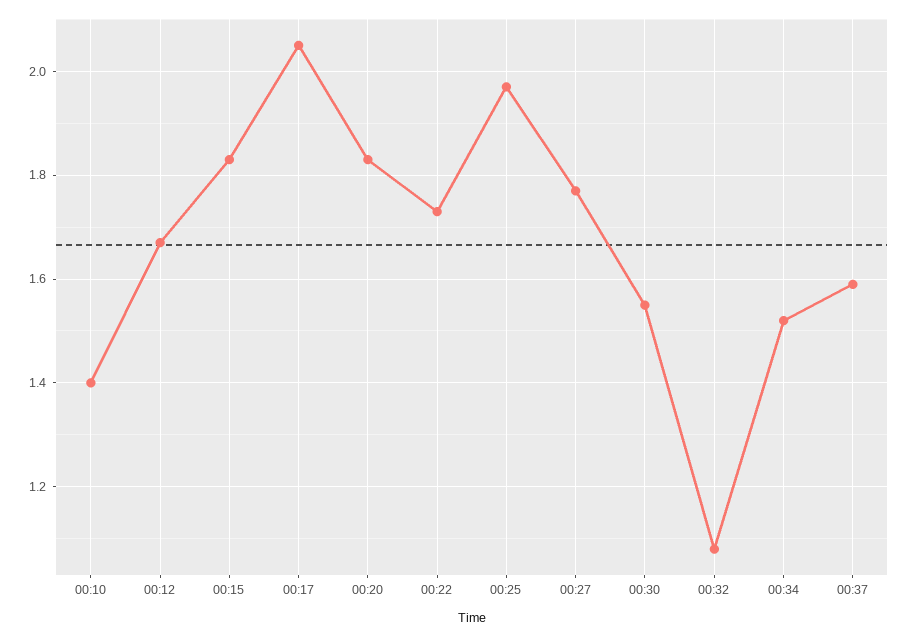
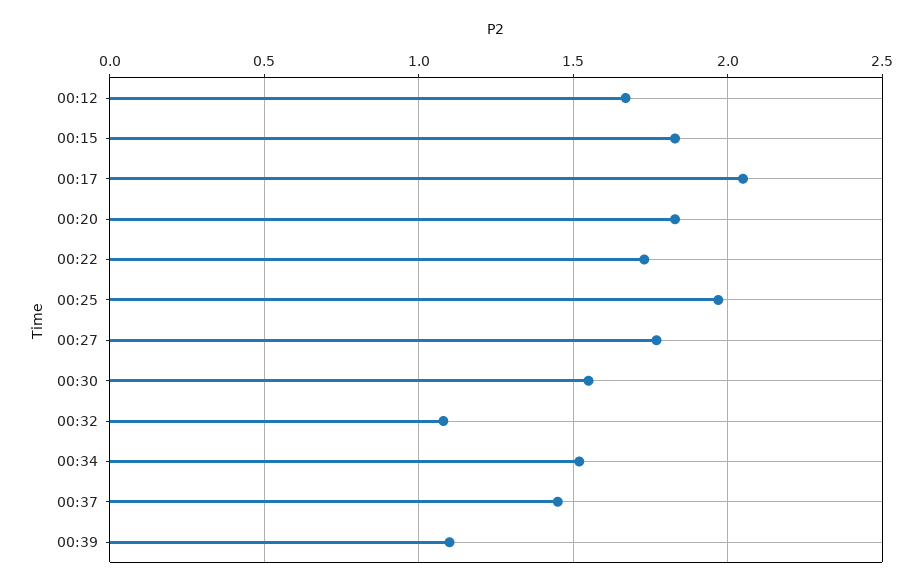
00:10: 1.4 -> none
00:37: 1.6 -> 1.45
00:39: none -> 1.1

